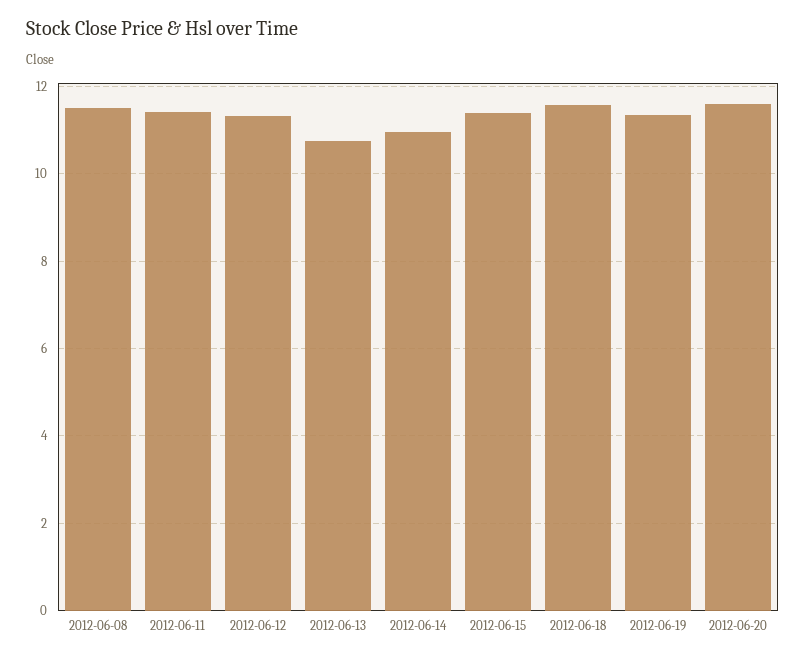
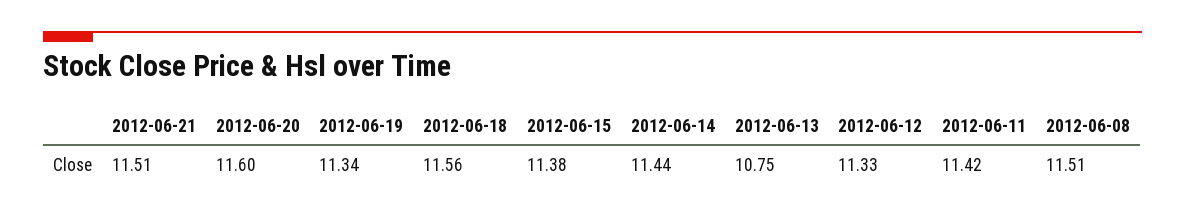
2012-06-14: 11 -> 11.44
2012-06-21: none -> 11.51

